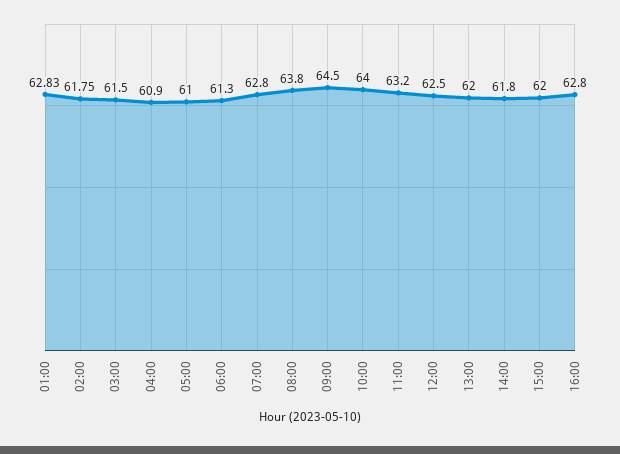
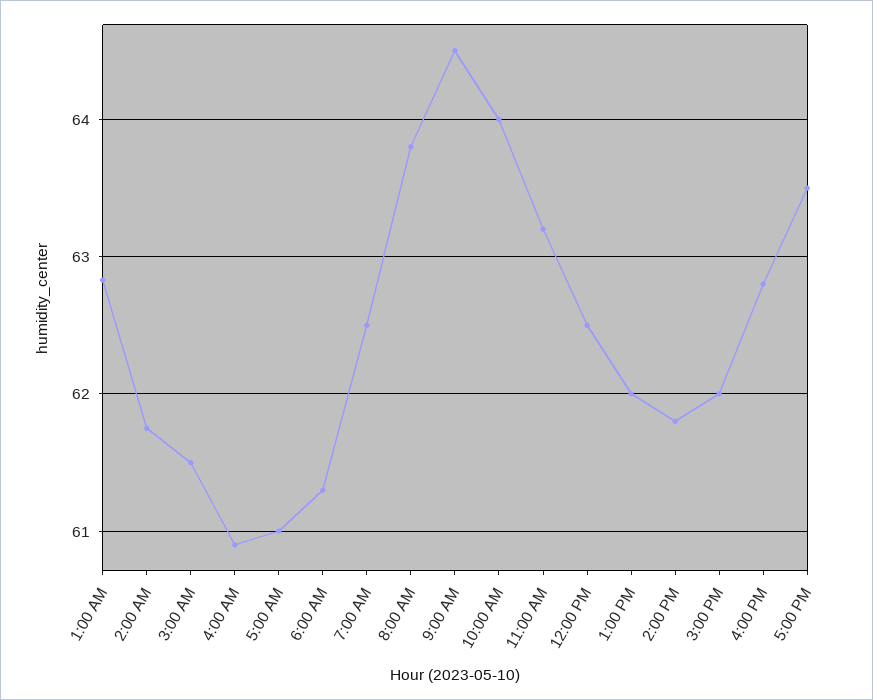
07:00: 62.8 -> 62.5
5:00 PM: none -> 63.5

